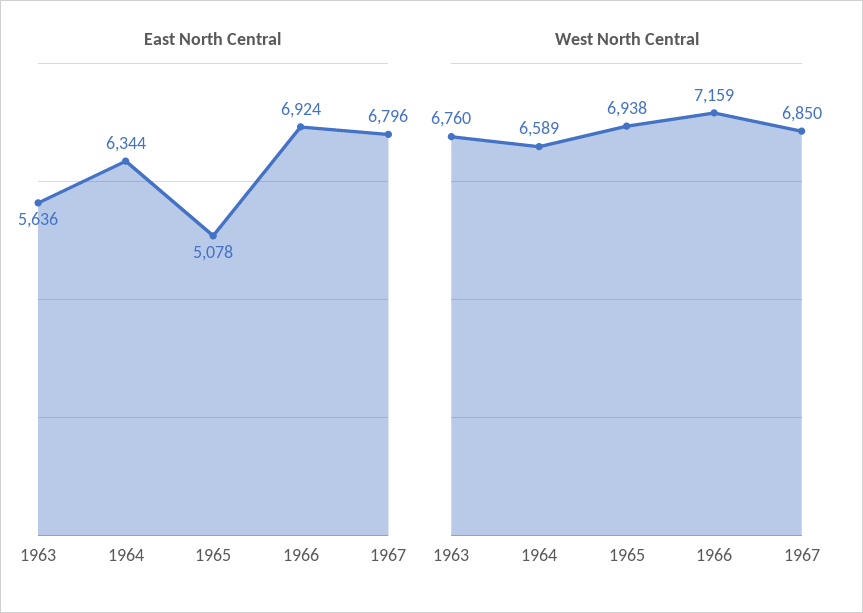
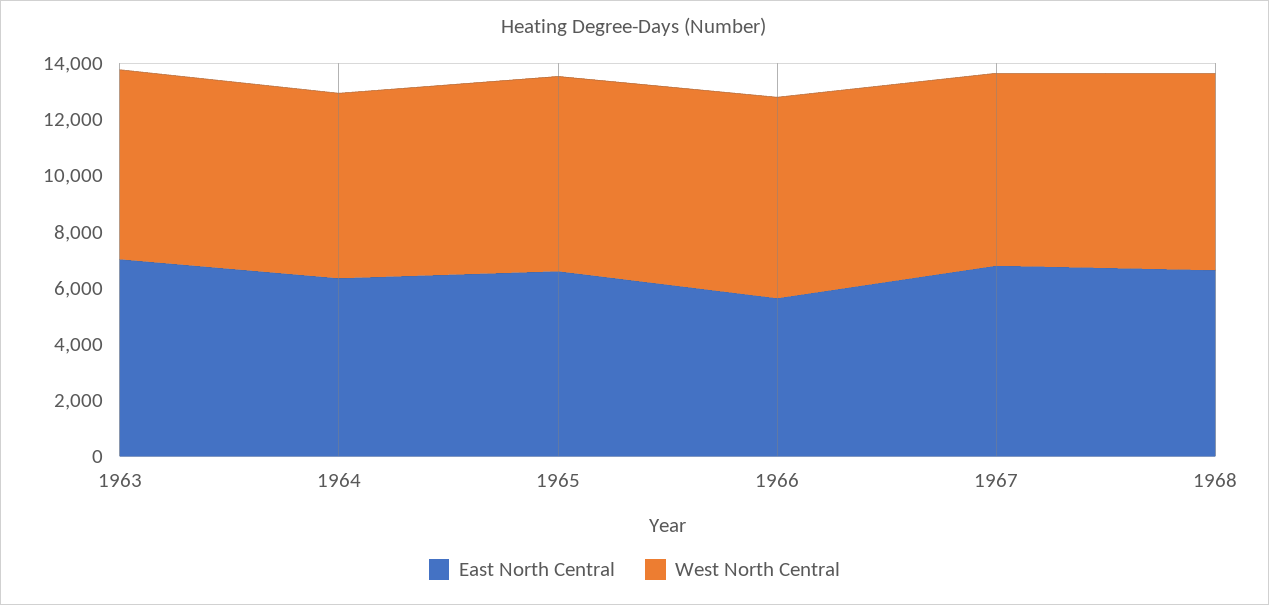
East North Central, 1963: 5636 -> 7000
East North Central, 1965: 5078 -> 6500
East North Central, 1966: 6924 -> 5500
East North Central, 1968: none -> 6500
West North Central, 1968: none -> 7000

